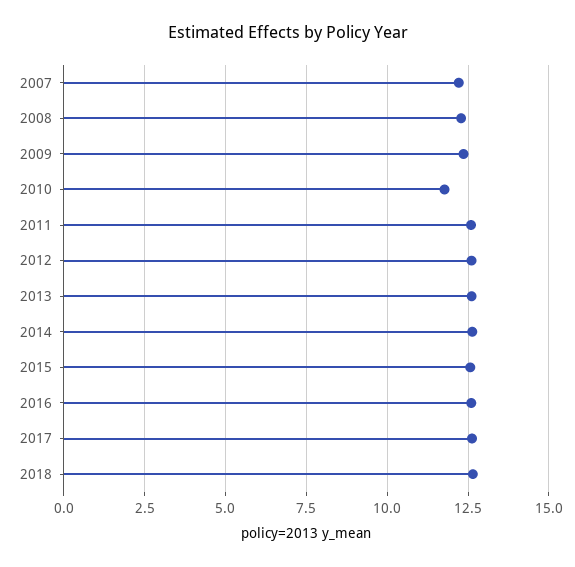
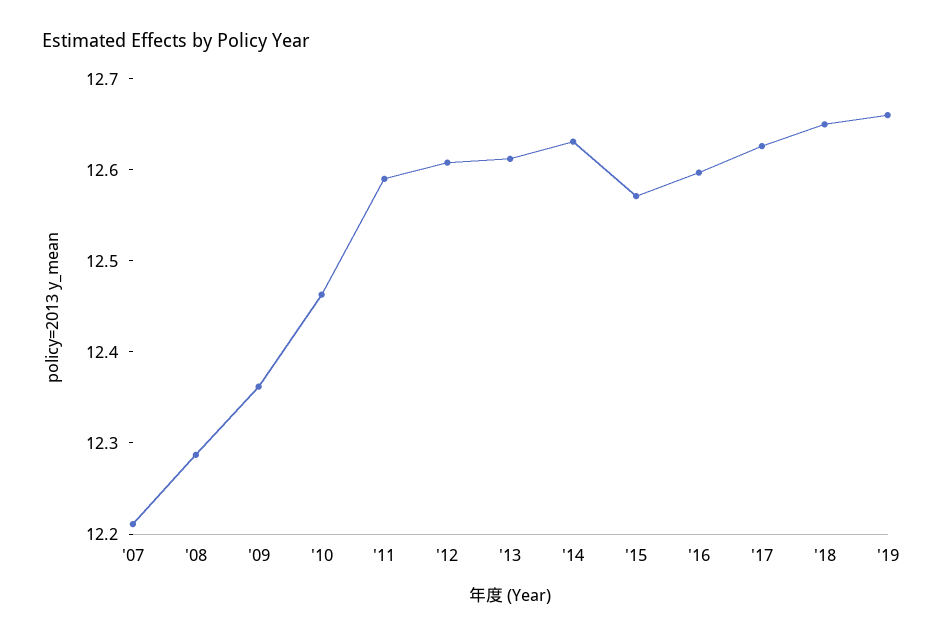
2010: 11.75 -> 12.46
'19: none -> 12.66

